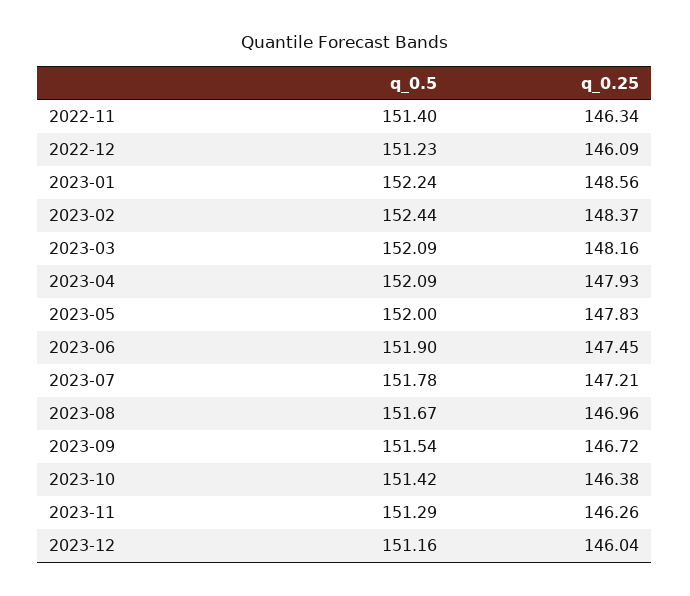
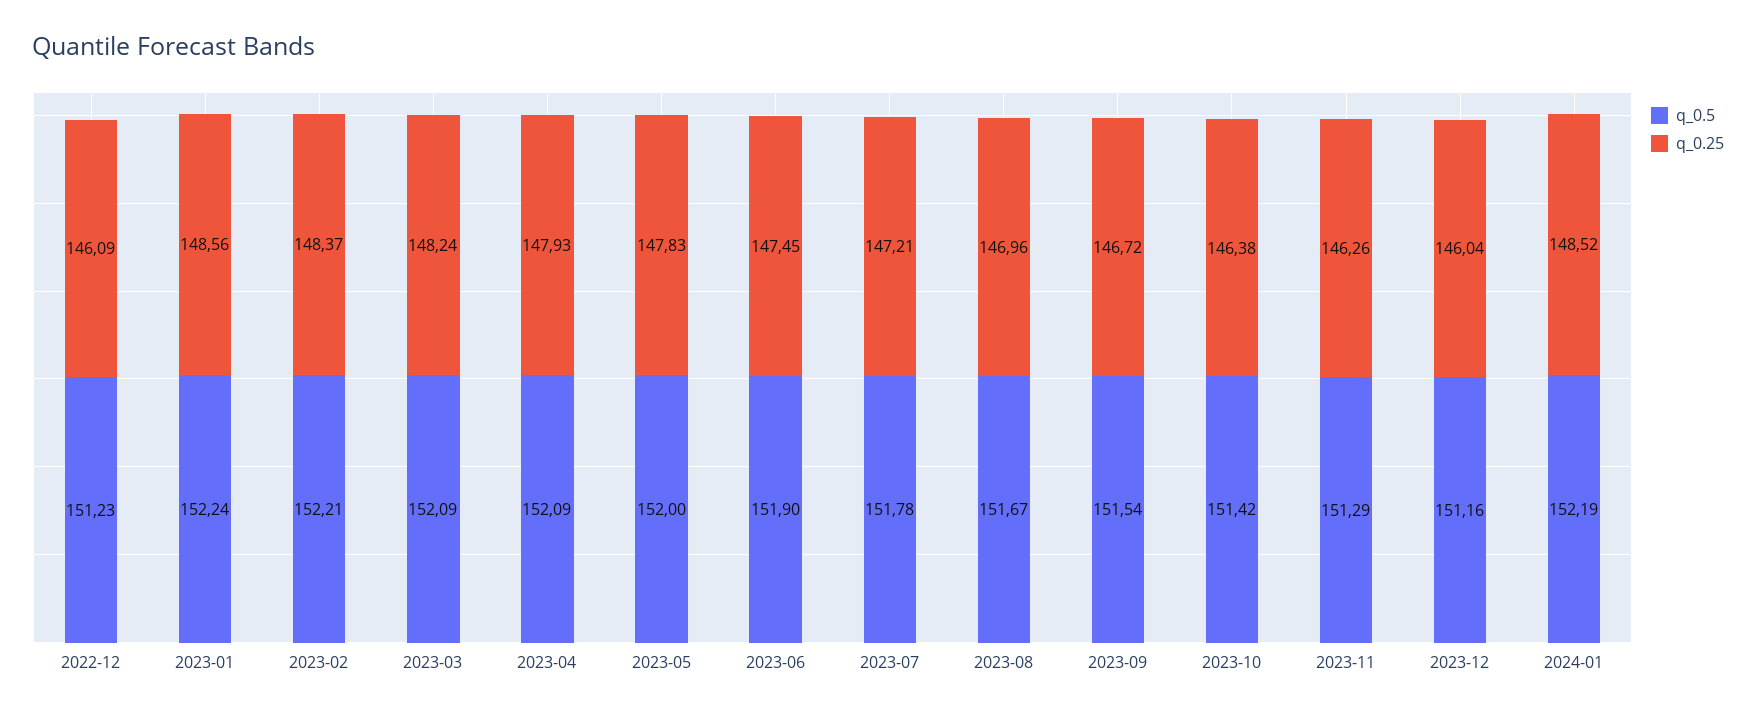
q_0.5, 2022-11: 151.4 -> none
q_0.25, 2022-11: 146.34 -> none
q_0.5, 2023-02: 152.44 -> 152.21
q_0.25, 2023-03: 148.16 -> 148.24
q_0.5, 2024-01: none -> 152.19
q_0.25, 2024-01: none -> 148.52

